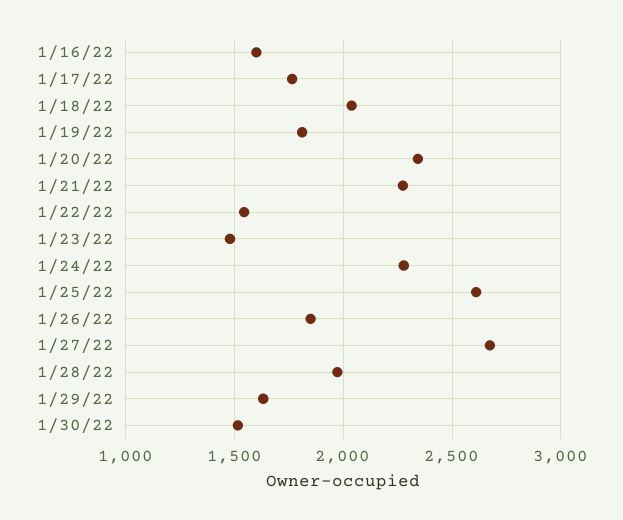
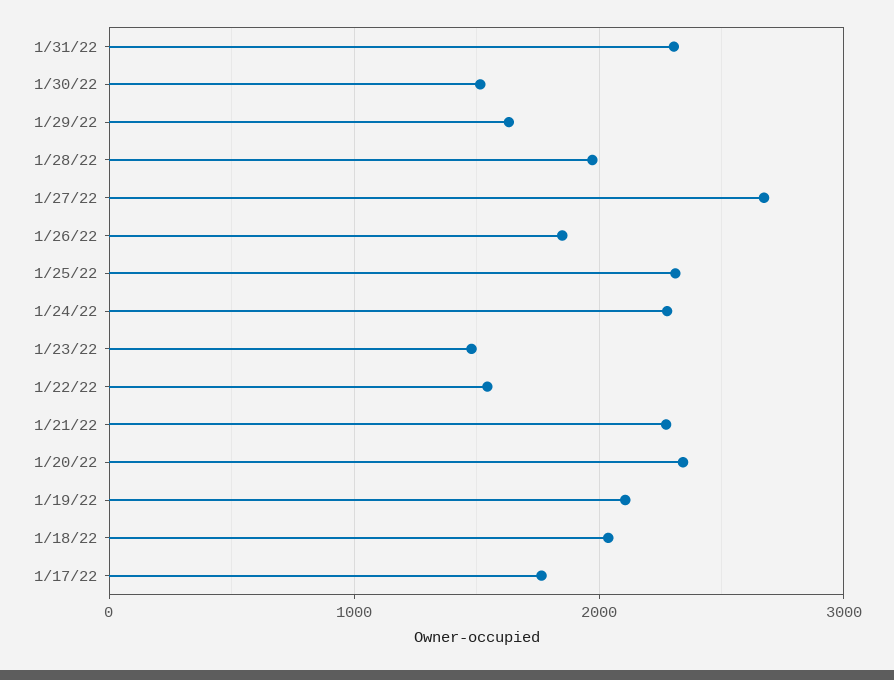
1/16/22: 1600 -> none
1/19/22: 1800 -> 2100
1/25/22: 2600 -> 2300
1/31/22: none -> 2300

